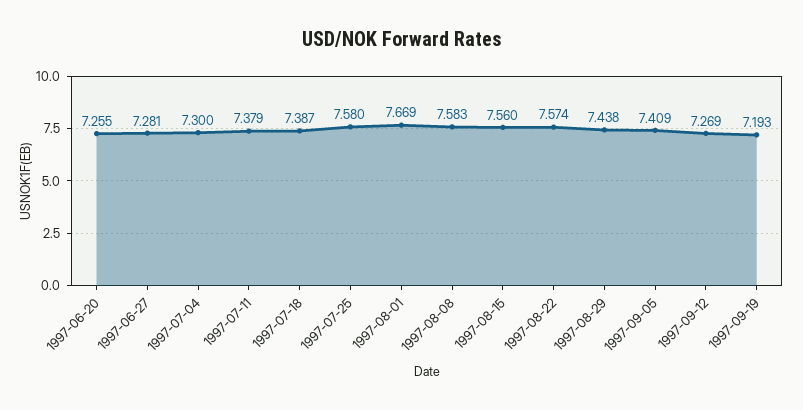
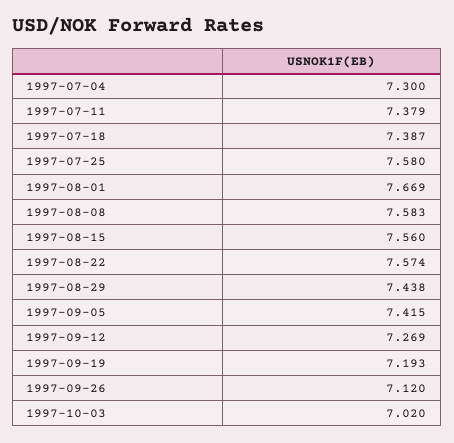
1997-06-20: 7.255 -> none
1997-06-27: 7.281 -> none
1997-09-05: 7.409 -> 7.415
1997-09-26: none -> 7.12
1997-10-03: none -> 7.02

